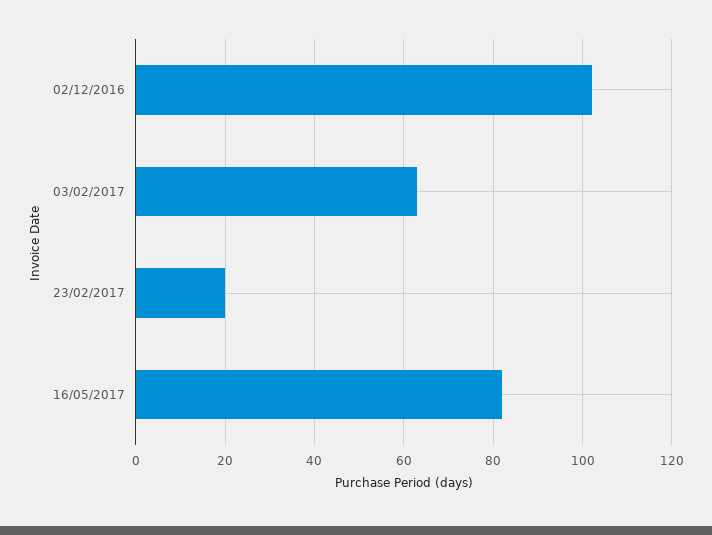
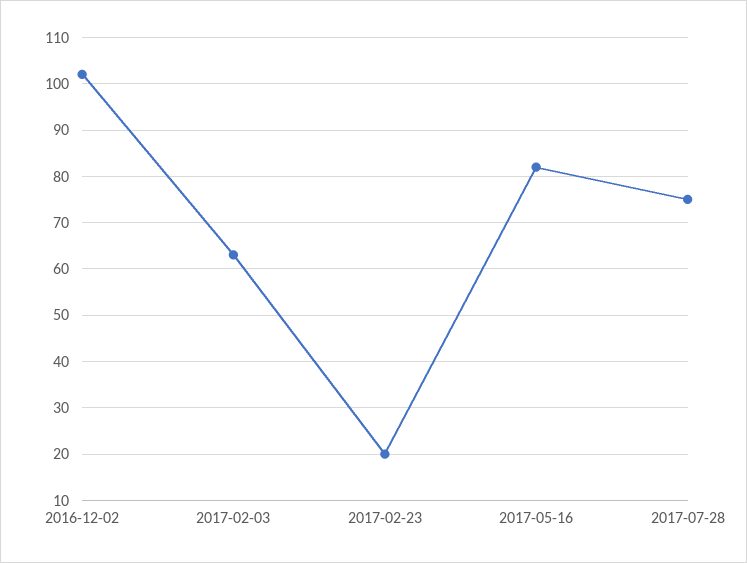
2017-07-28: none -> 75

